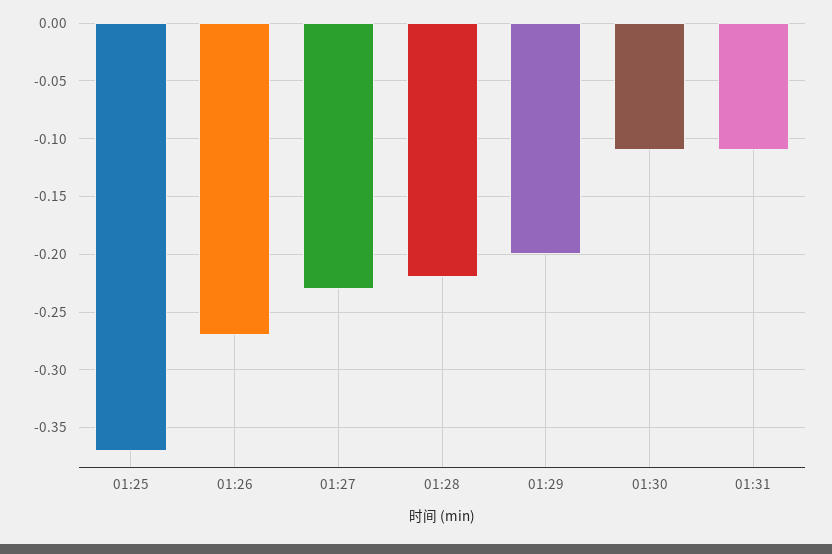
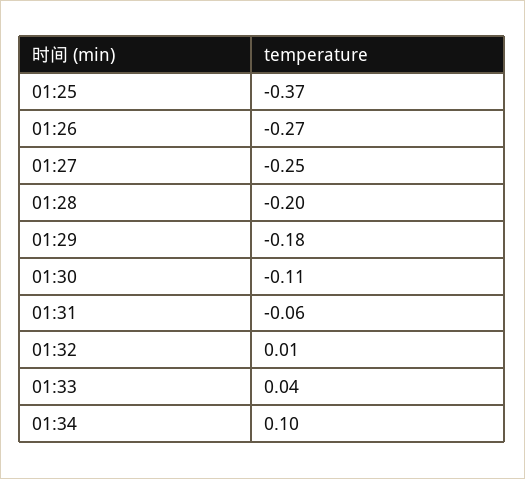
01:27: -0.23 -> -0.25
01:28: -0.22 -> -0.2
01:29: -0.2 -> -0.18
01:31: -0.11 -> -0.06
01:32: none -> 0.01
01:33: none -> 0.04
01:34: none -> 0.1

